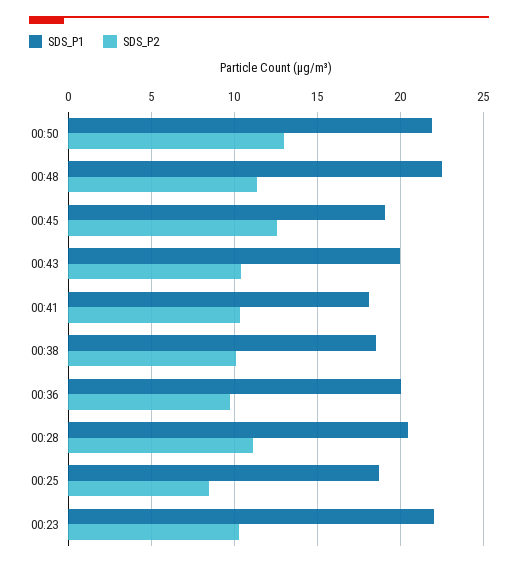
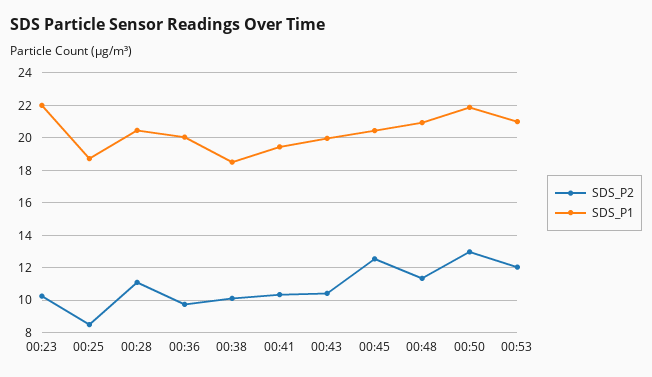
SDS_P1, 00:48: 22.5 -> 21
SDS_P1, 00:45: 19 -> 20.5
SDS_P1, 00:41: 18 -> 19.5
SDS_P2, 00:53: none -> 12
SDS_P1, 00:53: none -> 21

